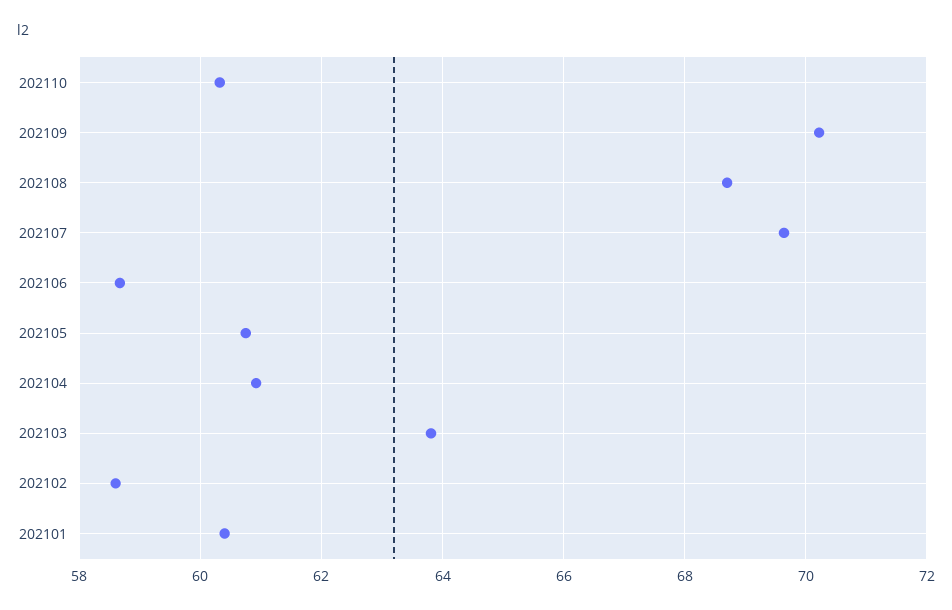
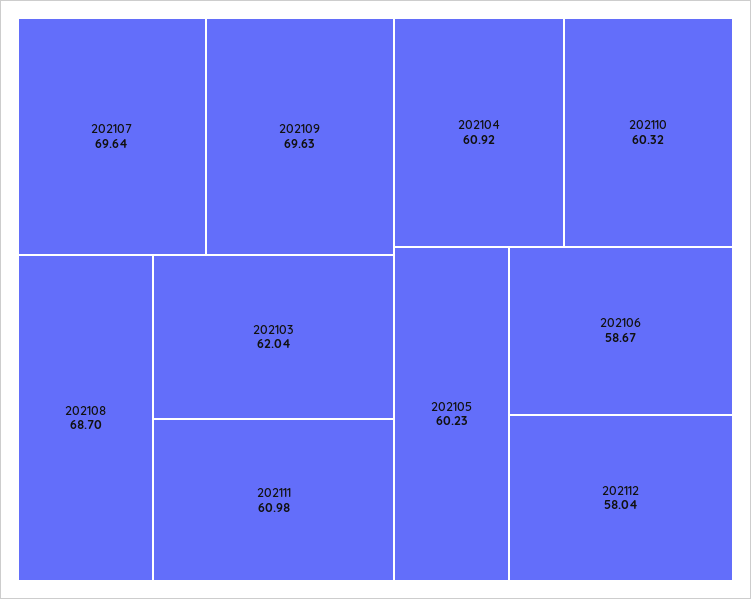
202109: 70.2 -> 69.63
202105: 60.8 -> 60.23
202103: 63.8 -> 62.04
202102: 58.6 -> none
202101: 60.4 -> none
202111: none -> 60.98
202112: none -> 58.04

